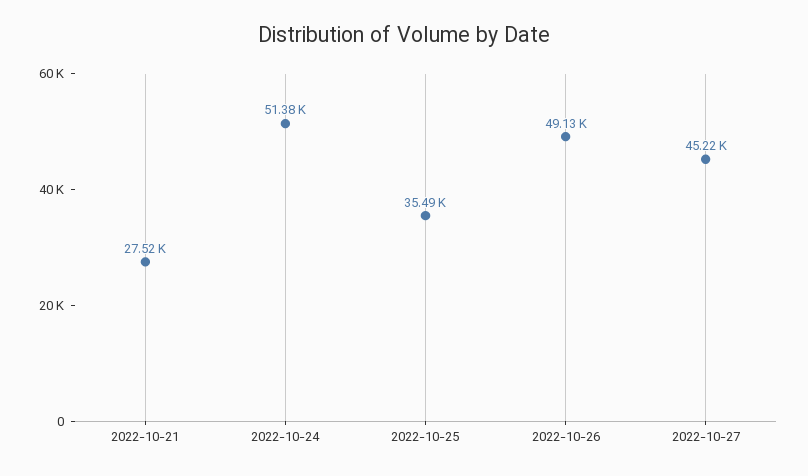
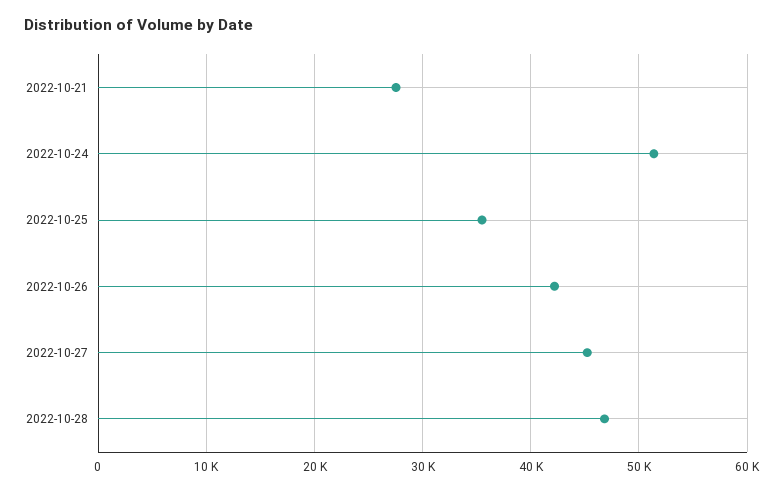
2022-10-26: 49130 -> 42000
2022-10-28: none -> 47000

